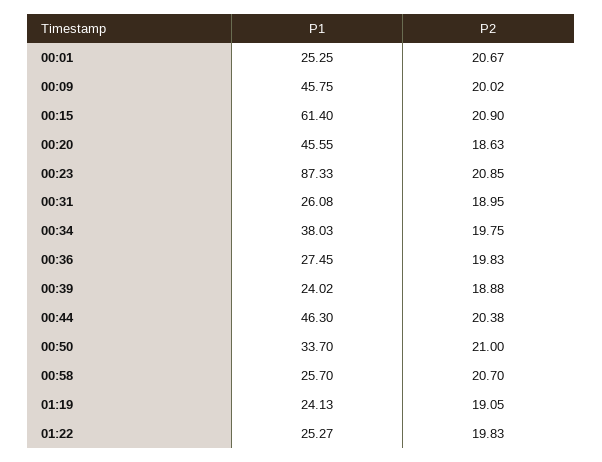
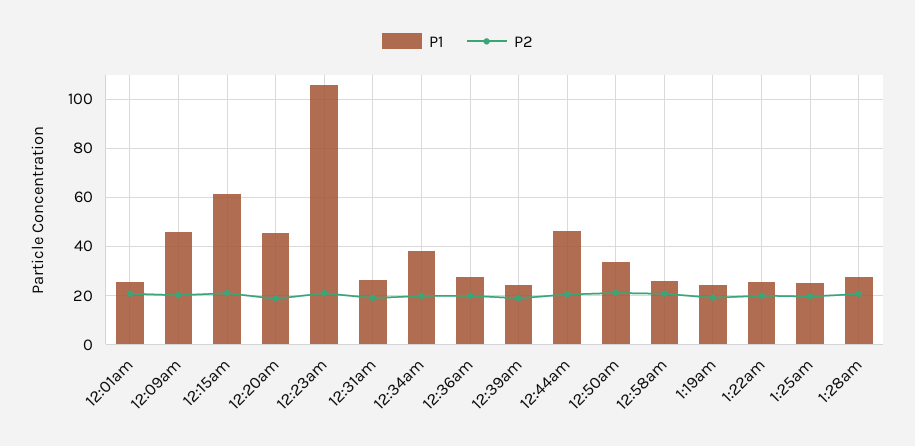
P1, 00:23: 87.33 -> 105
P1, 1:25am: none -> 25
P2, 1:25am: none -> 20
P1, 1:28am: none -> 27.5
P2, 1:28am: none -> 20

